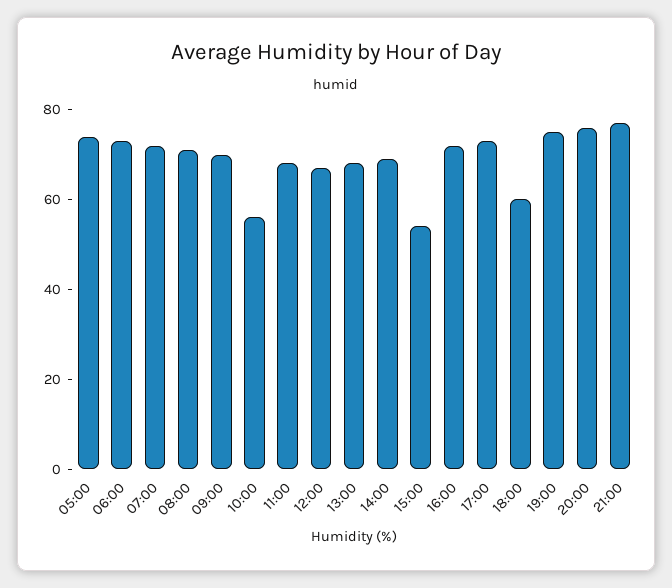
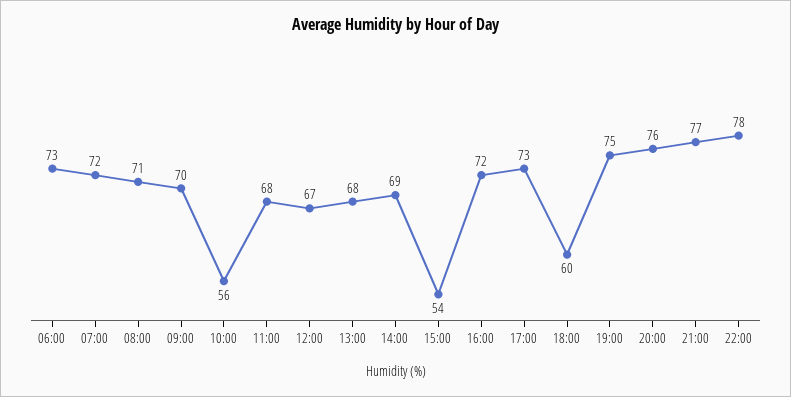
05:00: 75 -> none
22:00: none -> 78

